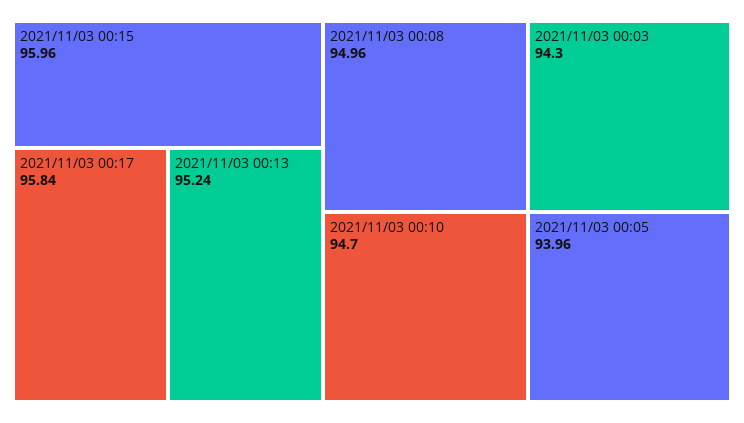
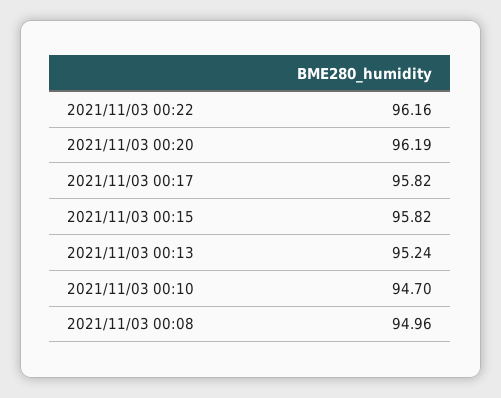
2021/11/03 00:15: 95.96 -> 95.82
2021/11/03 00:17: 95.84 -> 95.82
2021/11/03 00:03: 94.3 -> none
2021/11/03 00:05: 93.96 -> none
2021/11/03 00:22: none -> 96.16
2021/11/03 00:20: none -> 96.19

